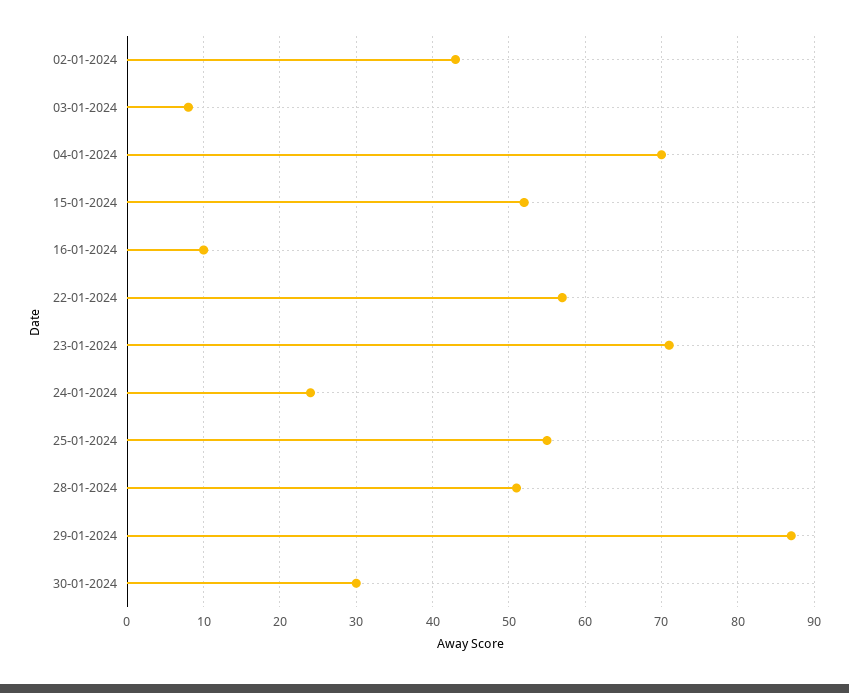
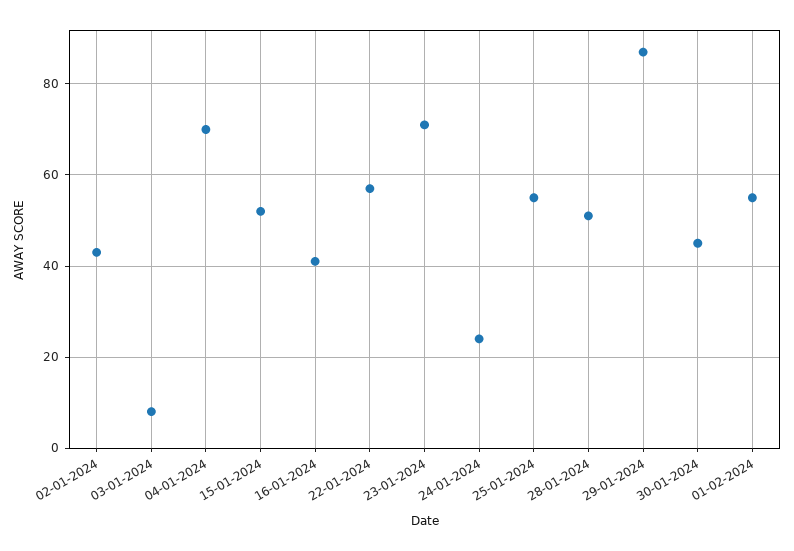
16-01-2024: 10 -> 40
30-01-2024: 30 -> 45
01-02-2024: none -> 55

